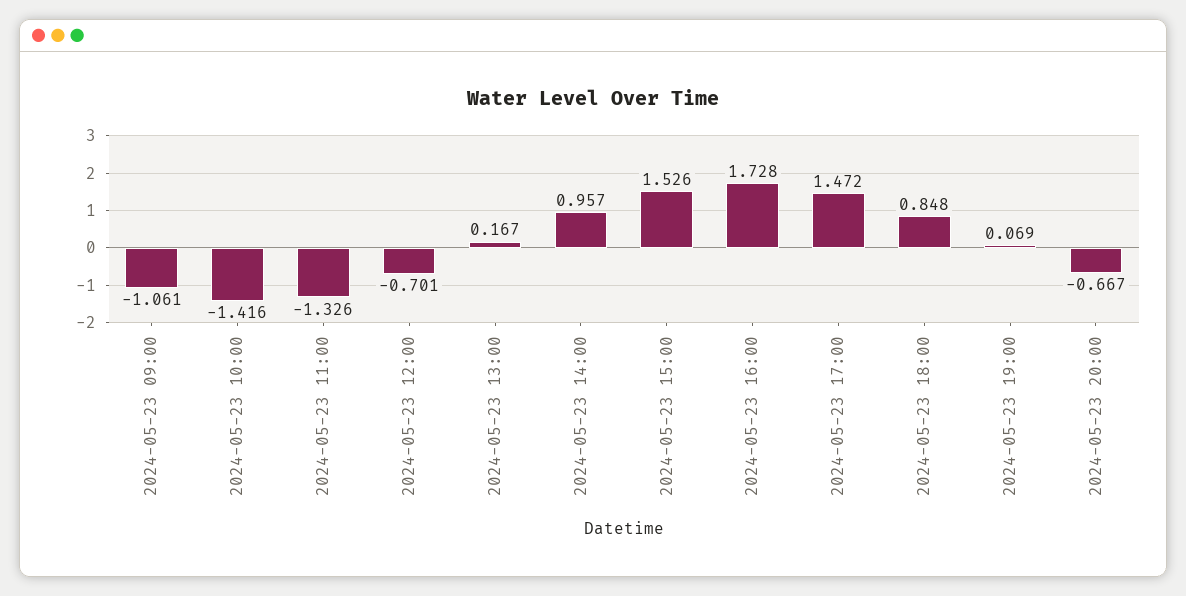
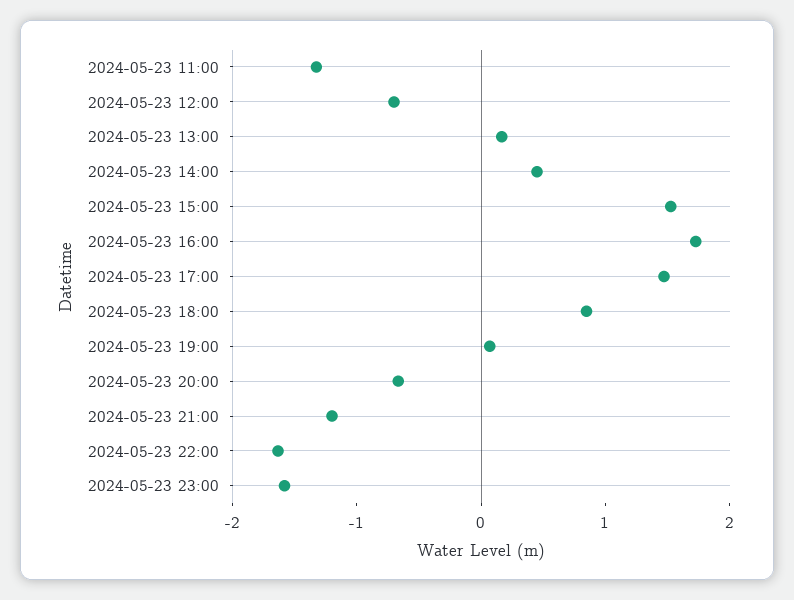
2024-05-23 09:00: -1.061 -> none
2024-05-23 10:00: -1.416 -> none
2024-05-23 14:00: 0.957 -> 0.4
2024-05-23 21:00: none -> -1.2
2024-05-23 22:00: none -> -1.6
2024-05-23 23:00: none -> -1.6

